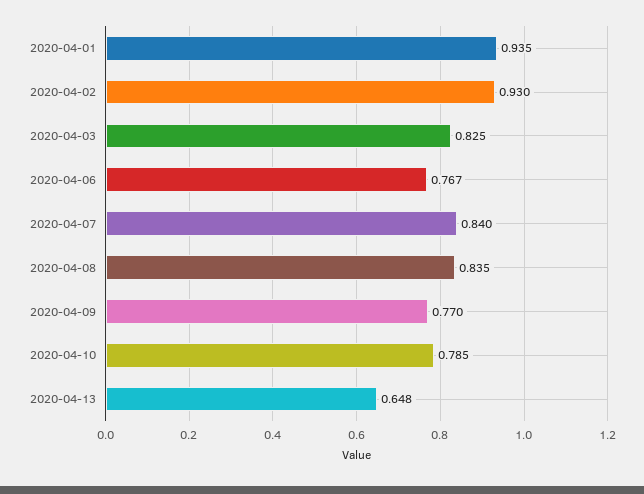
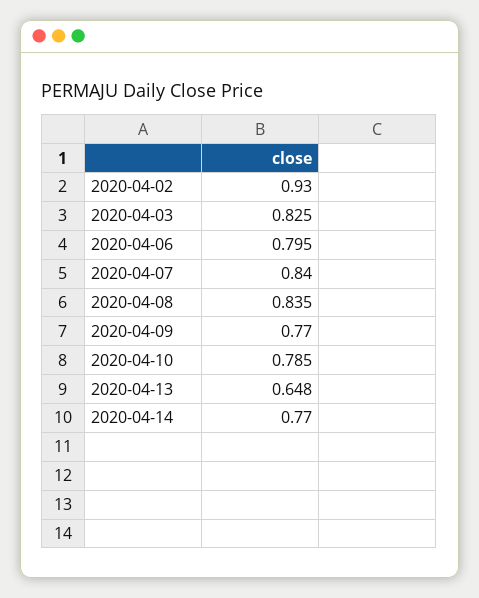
2020-04-01: 0.935 -> none
2020-04-06: 0.767 -> 0.795
2020-04-14: none -> 0.77

